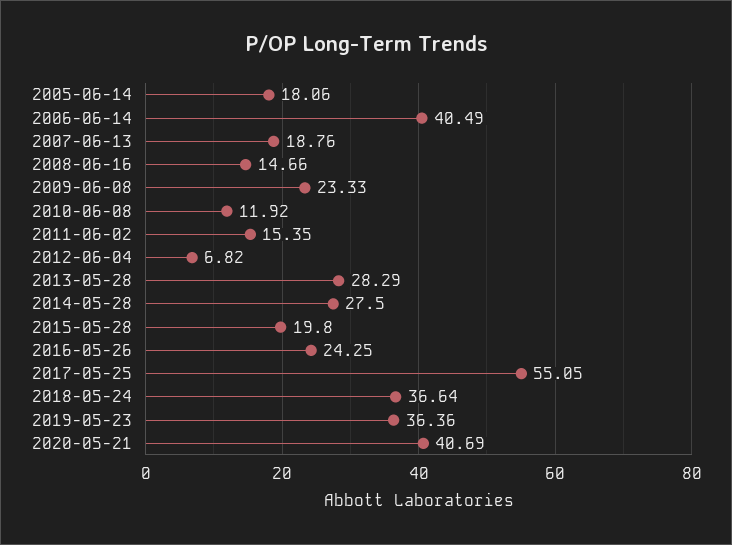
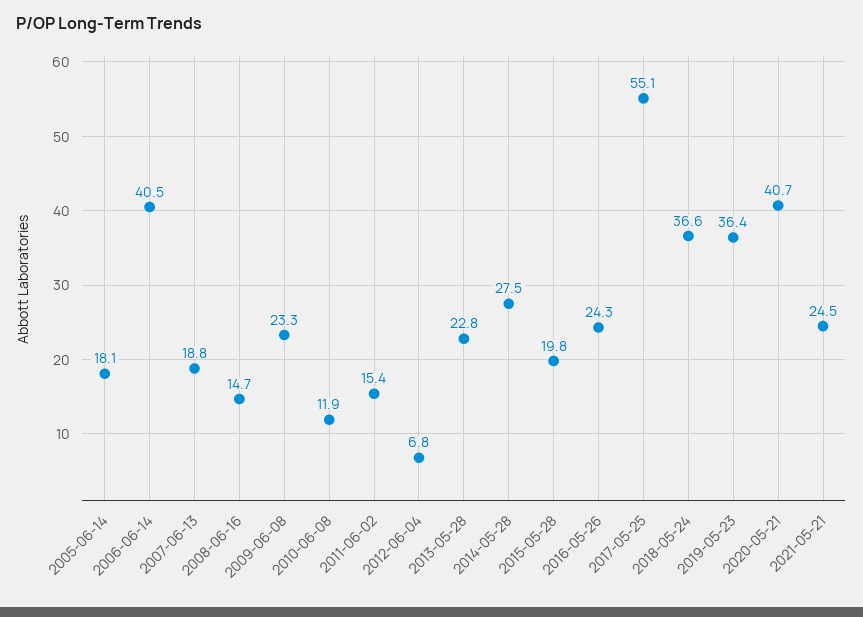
2013-05-28: 28.29 -> 22.8
2021-05-21: none -> 24.5

